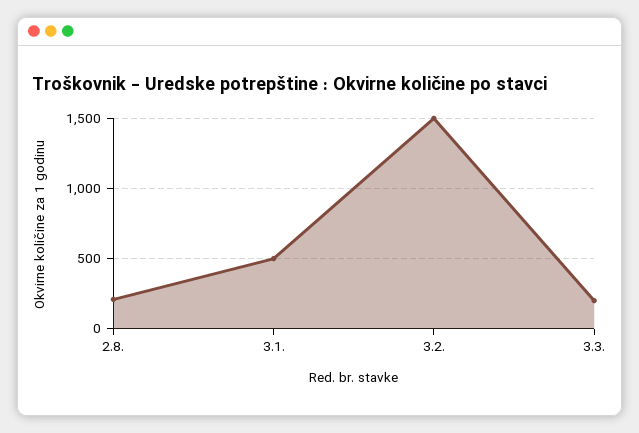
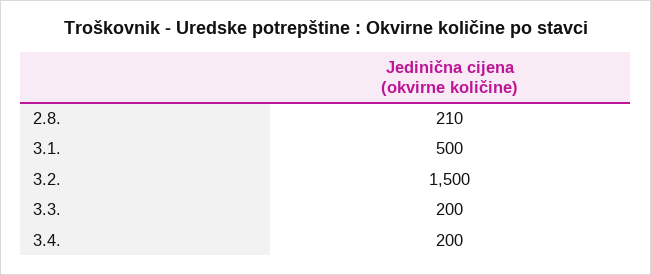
3.4.: none -> 200

